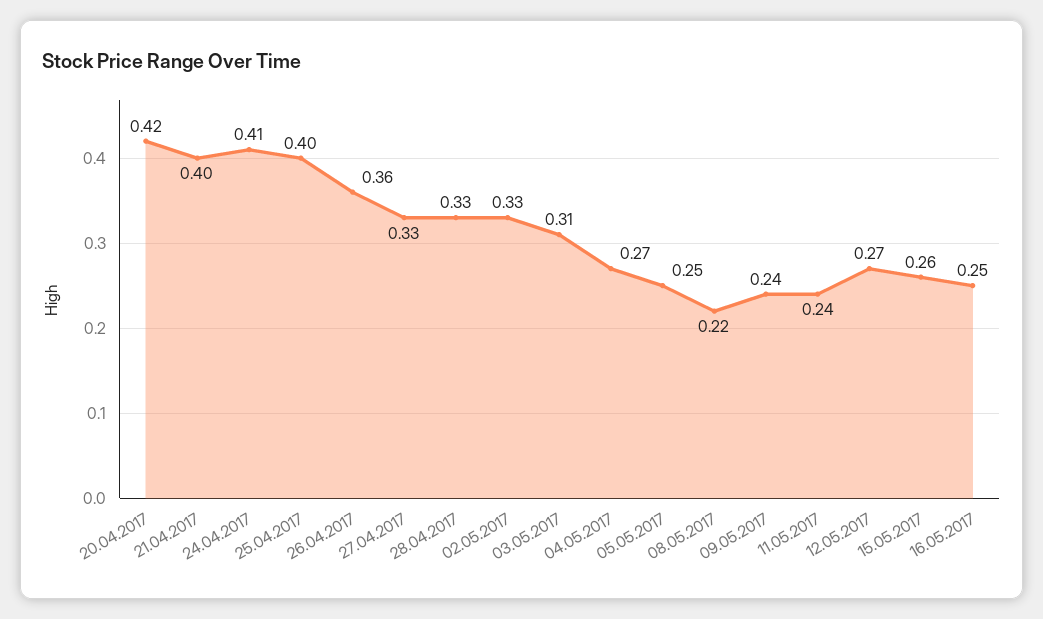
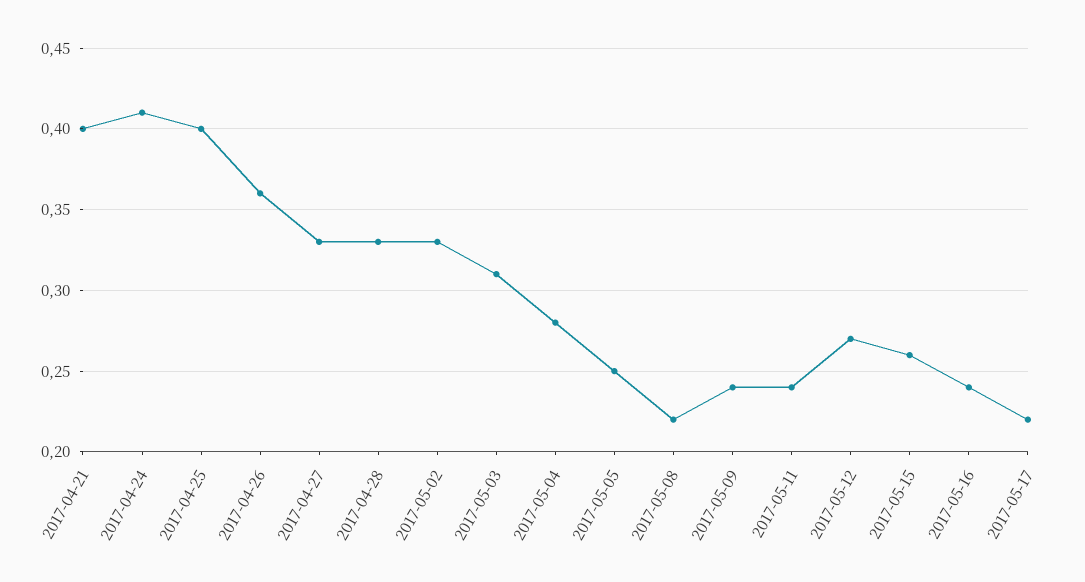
20.04.2017: 0.42 -> none
04.05.2017: 0.27 -> 0.28
16.05.2017: 0.25 -> 0.24
2017-05-17: none -> 0.22

